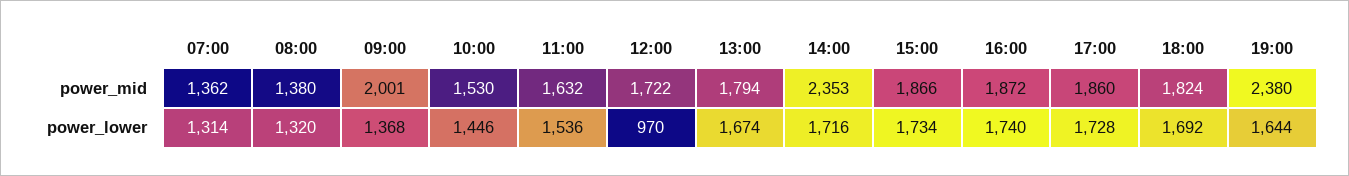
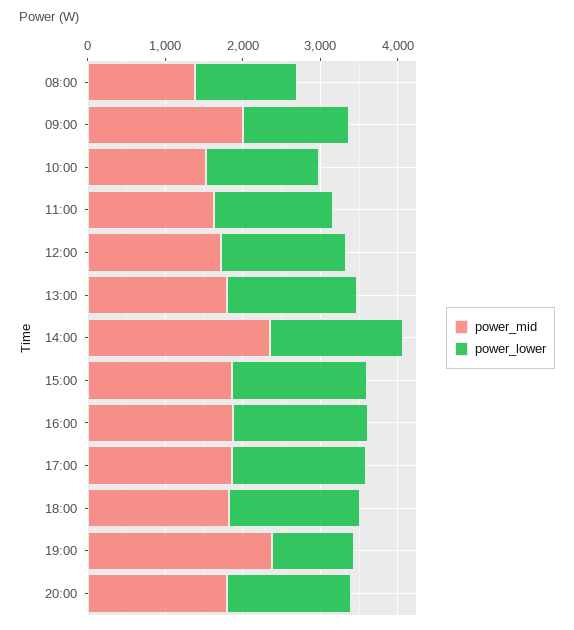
power_mid, 07:00: 1362 -> none
power_lower, 07:00: 1314 -> none
power_lower, 12:00: 970 -> 1600
power_lower, 19:00: 1644 -> 1000
power_mid, 20:00: none -> 1800
power_lower, 20:00: none -> 1600

